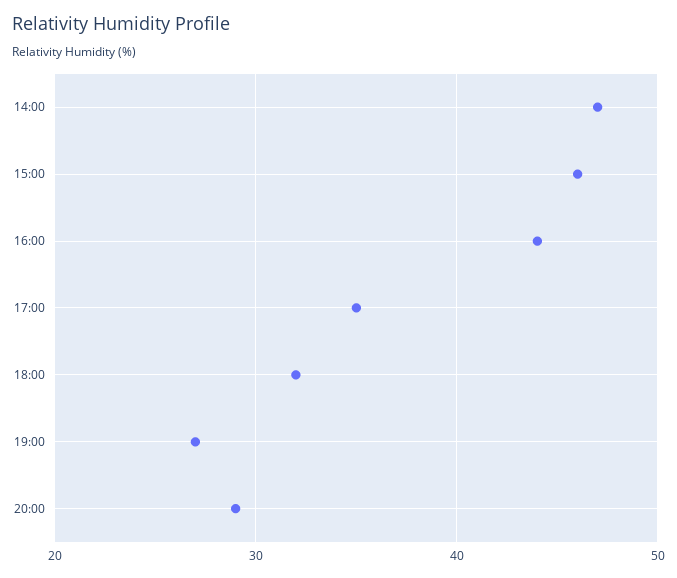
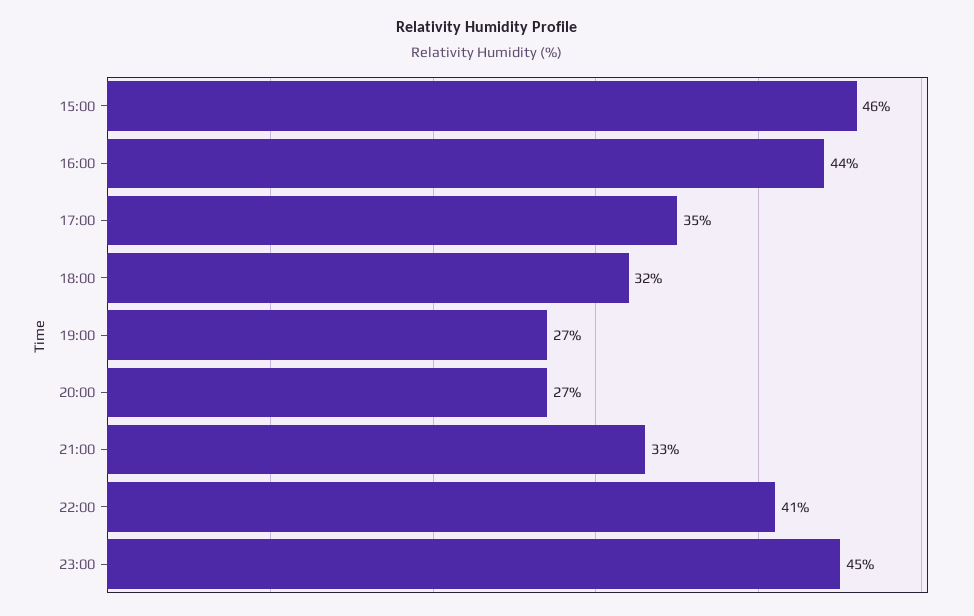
14:00: 47 -> none
20:00: 29 -> 27
21:00: none -> 33
22:00: none -> 41
23:00: none -> 45

